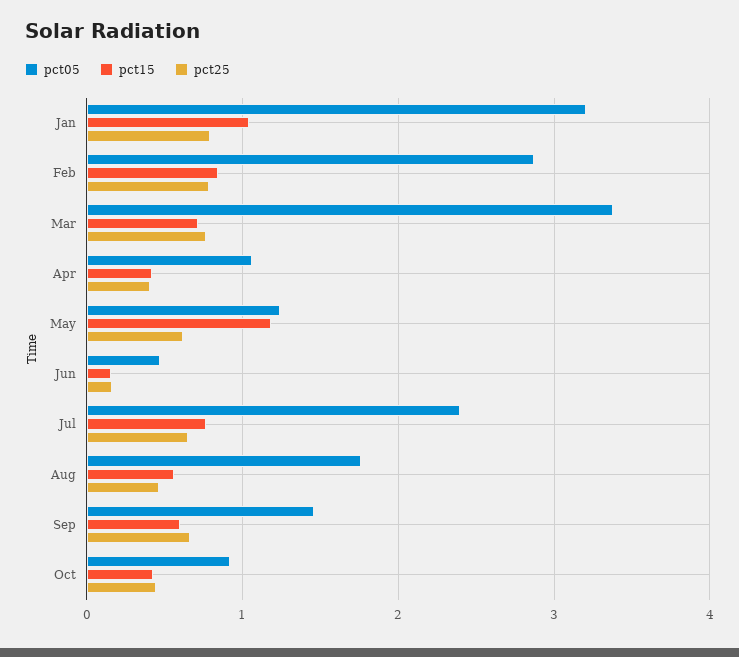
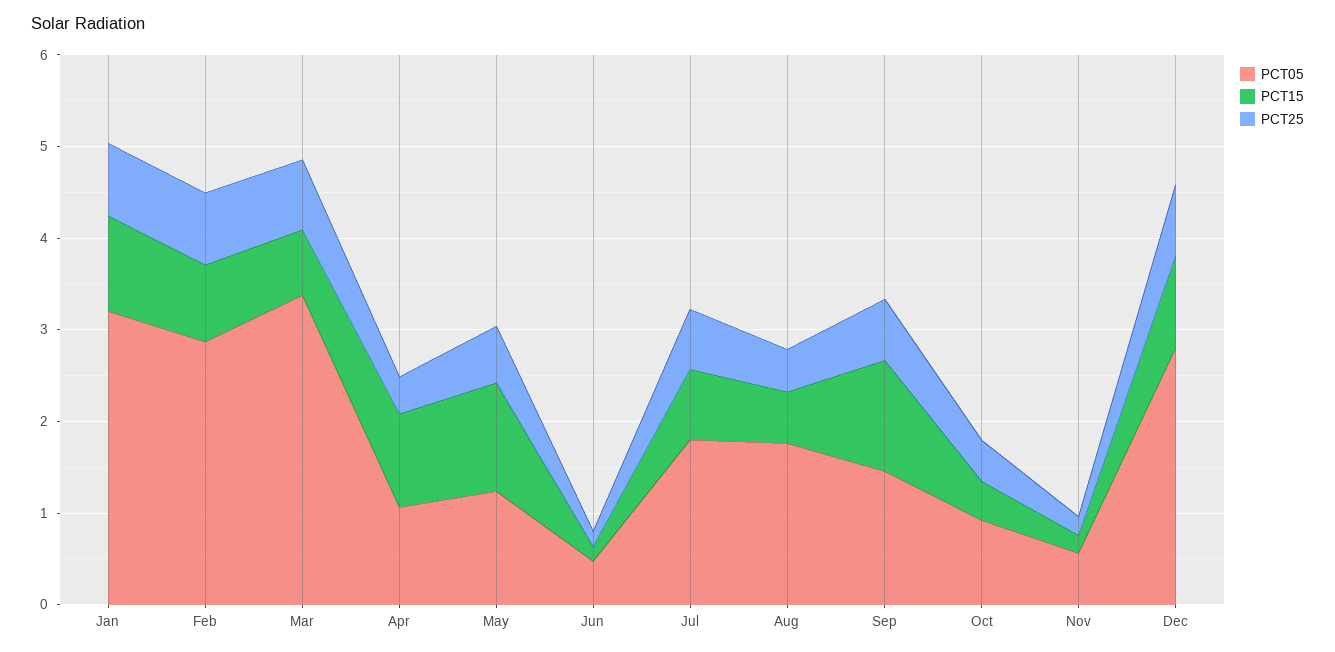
pct15, Apr: 0.4 -> 1
pct05, Jul: 2.4 -> 1.8
pct15, Sep: 0.6 -> 1.2
pct05, Nov: none -> 0.6
pct15, Nov: none -> 0.2
pct25, Nov: none -> 0.2
pct05, Dec: none -> 2.8
pct15, Dec: none -> 1
pct25, Dec: none -> 0.8

